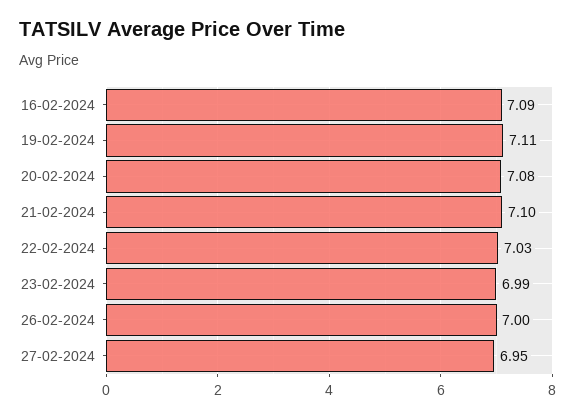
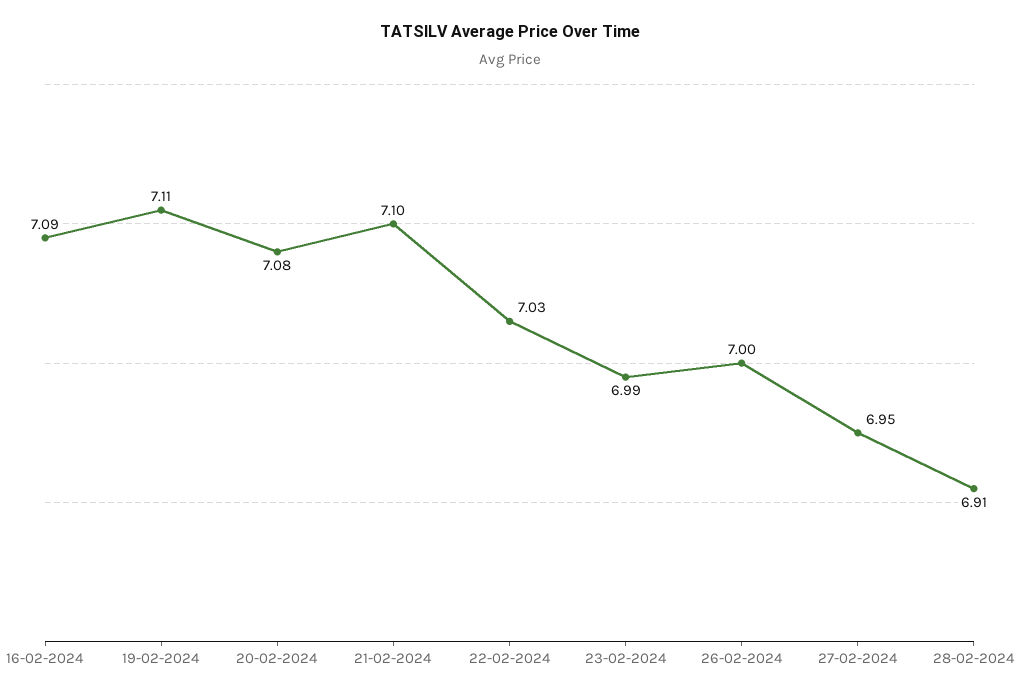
28-02-2024: none -> 6.91

